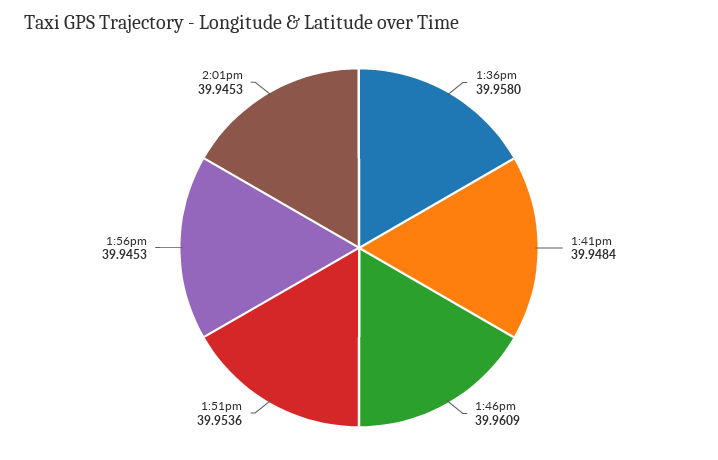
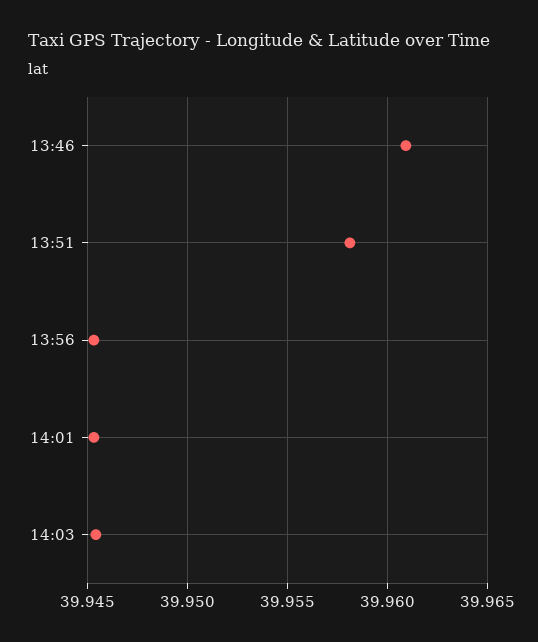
1:36pm: 39.958 -> none
1:41pm: 39.9484 -> none
1:51pm: 39.9536 -> 39.958
14:03: none -> 39.9455

